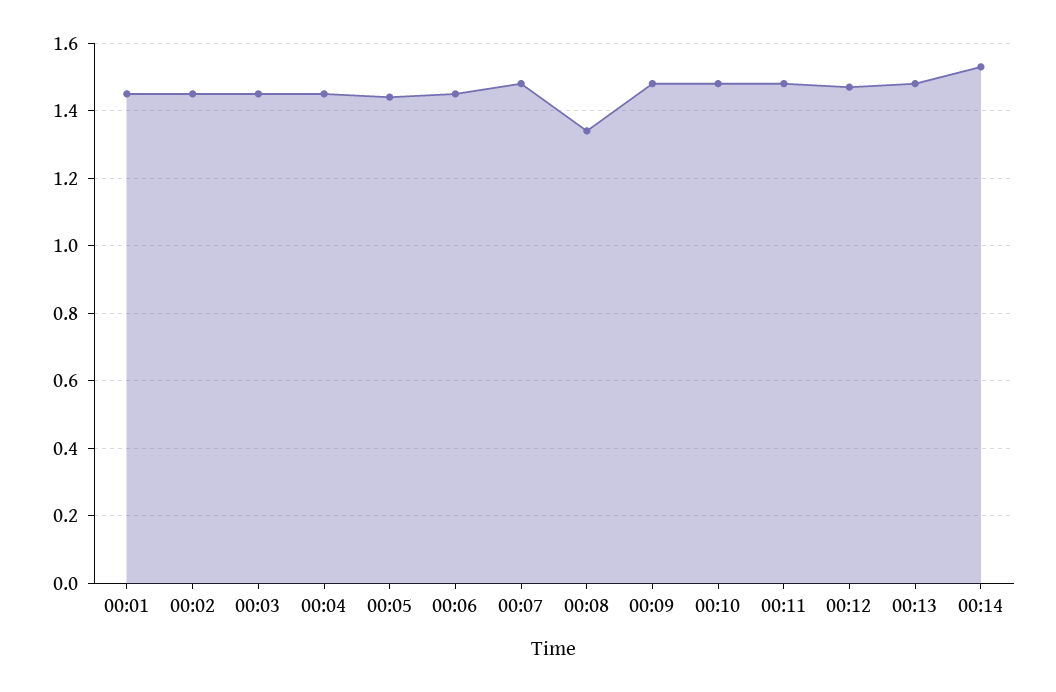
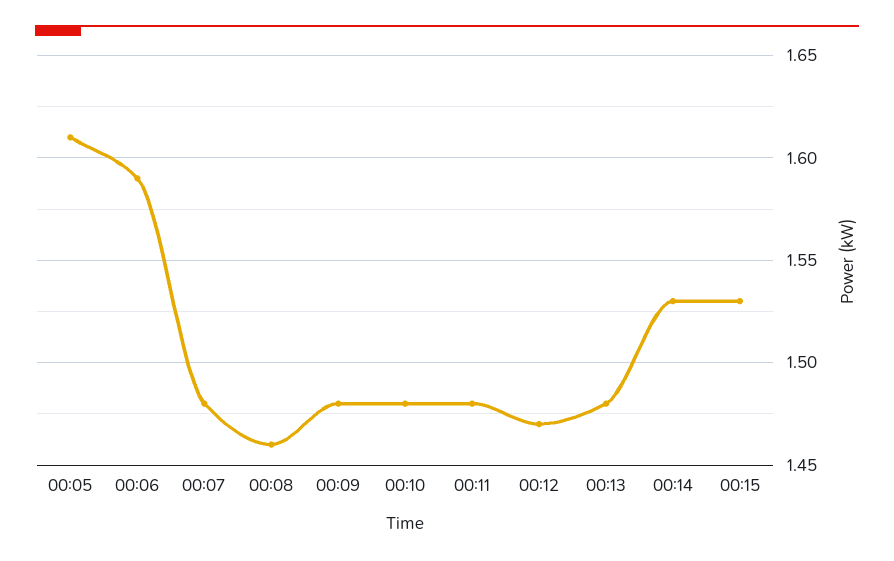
00:01: 1.45 -> none
00:02: 1.45 -> none
00:03: 1.45 -> none
00:04: 1.45 -> none
00:05: 1.45 -> 1.61
00:06: 1.45 -> 1.59
00:08: 1.35 -> 1.46
00:15: none -> 1.53

